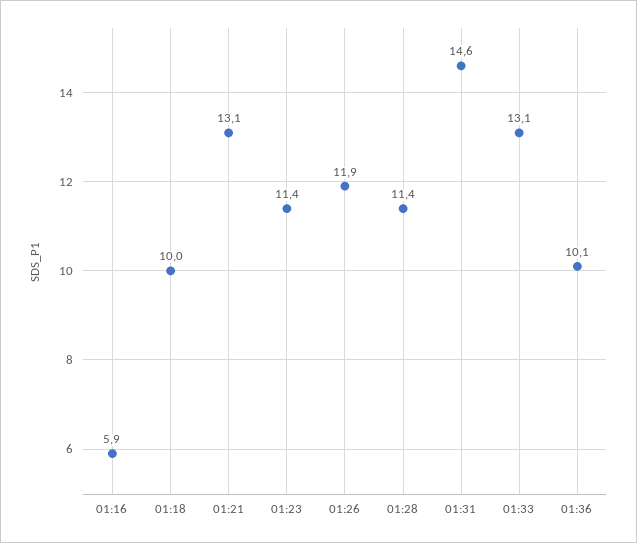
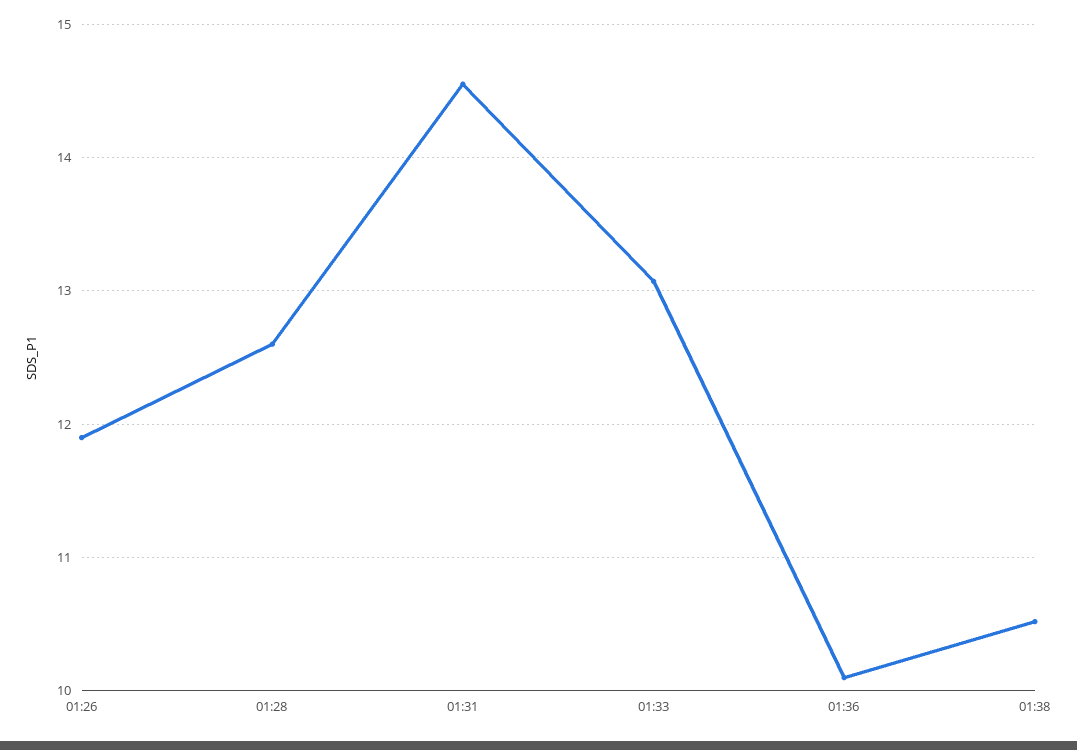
01:16: 5.9 -> none
01:18: 10 -> none
01:21: 13.1 -> none
01:23: 11.4 -> none
01:28: 11.4 -> 12.6
01:38: none -> 10.5

